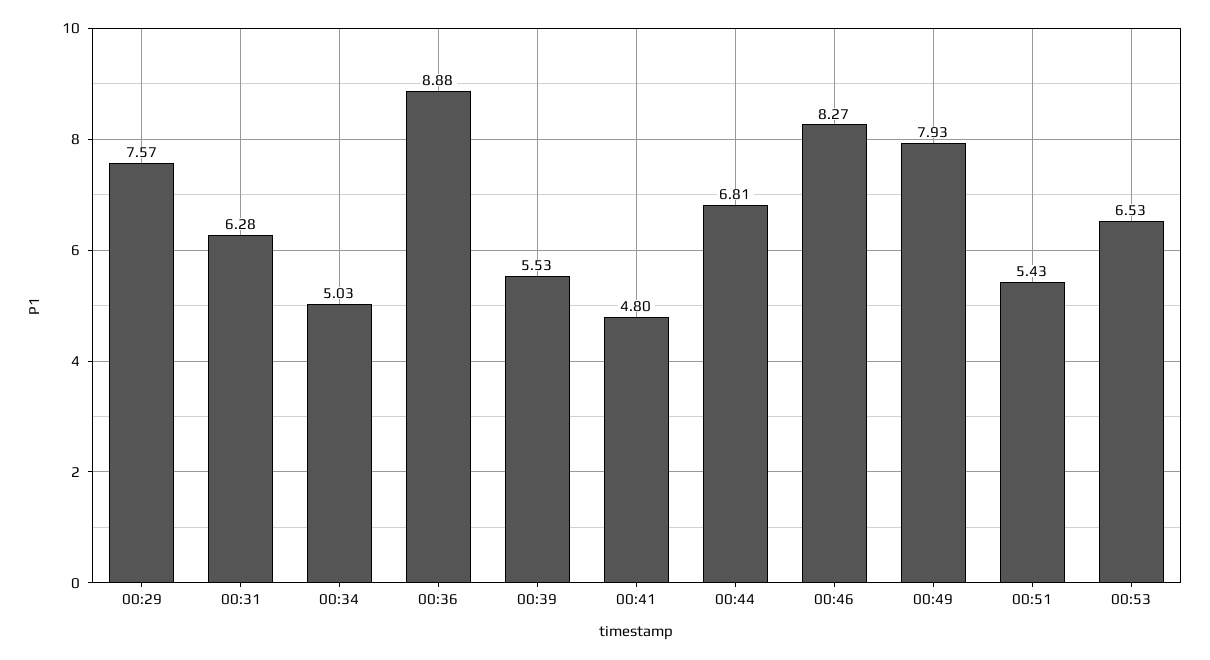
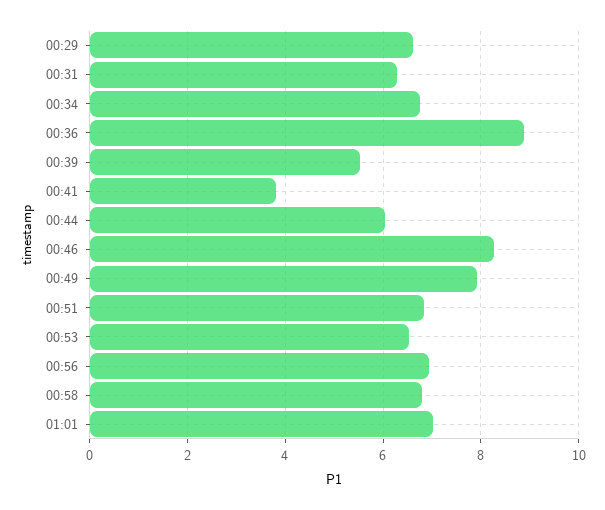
00:29: 7.57 -> 6.6
00:34: 5.03 -> 6.8
00:41: 4.8 -> 3.8
00:44: 6.81 -> 6
00:51: 5.43 -> 6.8
00:56: none -> 7
00:58: none -> 6.8
01:01: none -> 7

